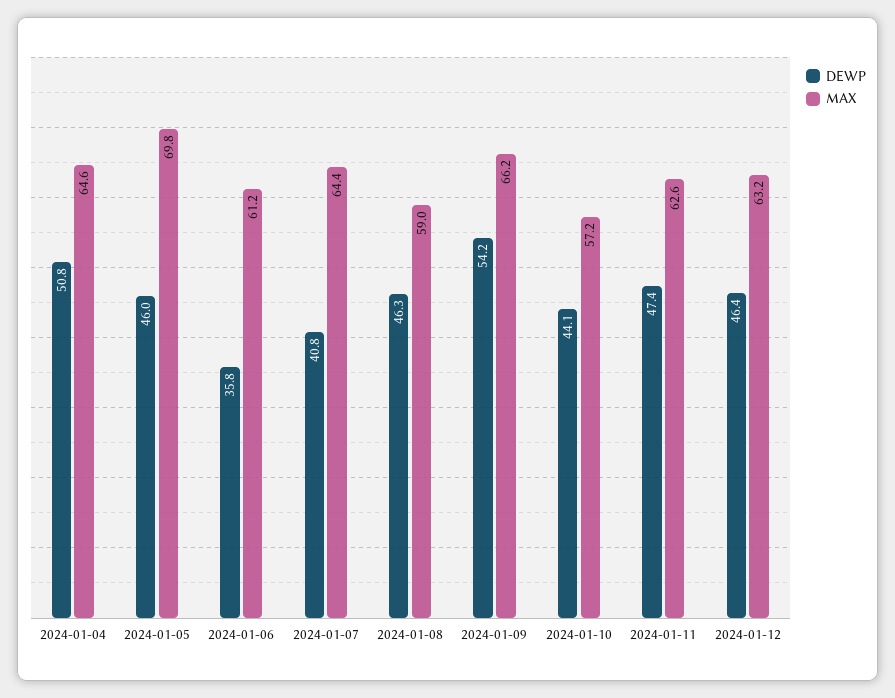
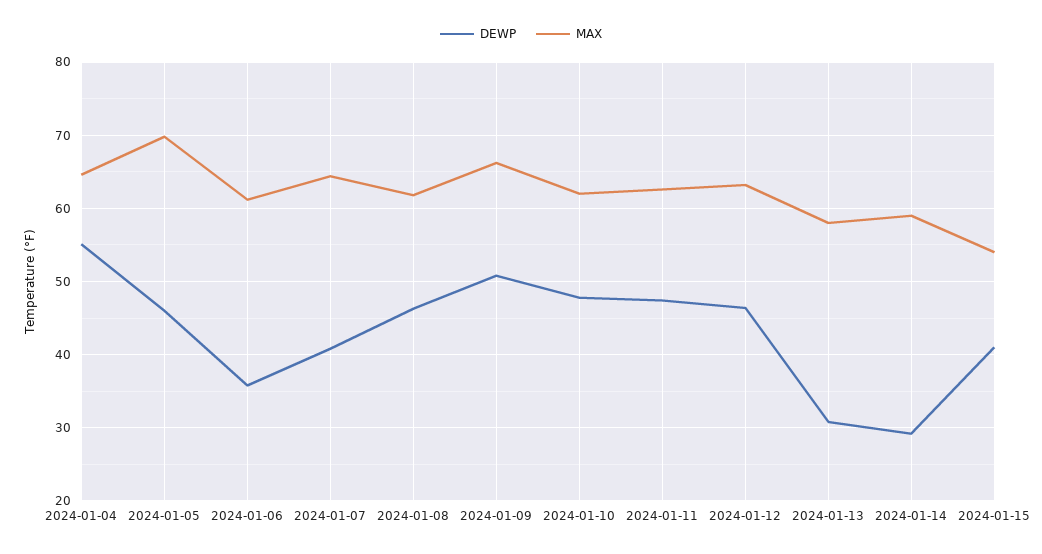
DEWP, 2024-01-04: 50.8 -> 55
MAX, 2024-01-08: 59 -> 62
DEWP, 2024-01-09: 54.2 -> 51
DEWP, 2024-01-10: 44.1 -> 48
MAX, 2024-01-10: 57.2 -> 62
DEWP, 2024-01-13: none -> 31
MAX, 2024-01-13: none -> 58
DEWP, 2024-01-14: none -> 29
MAX, 2024-01-14: none -> 59
DEWP, 2024-01-15: none -> 41
MAX, 2024-01-15: none -> 54

